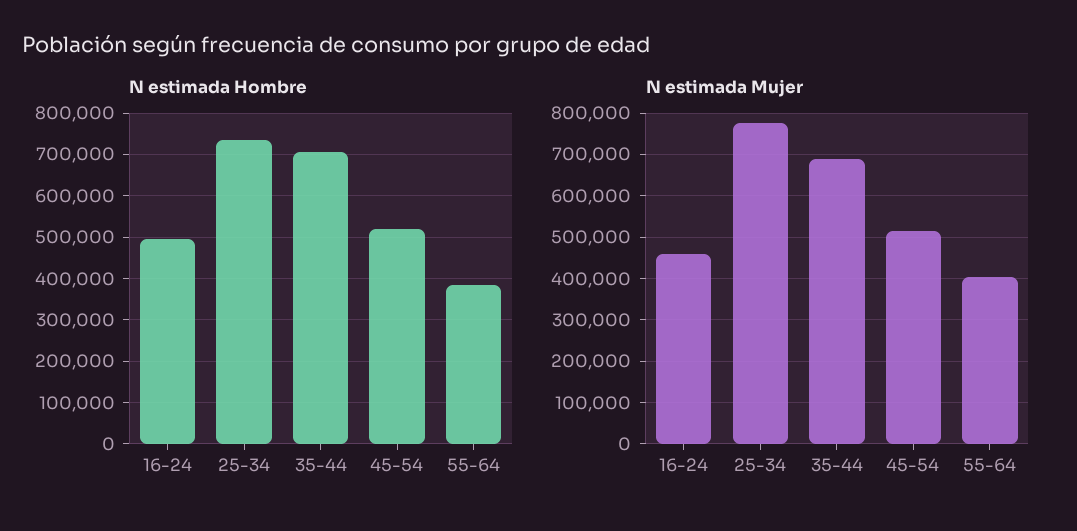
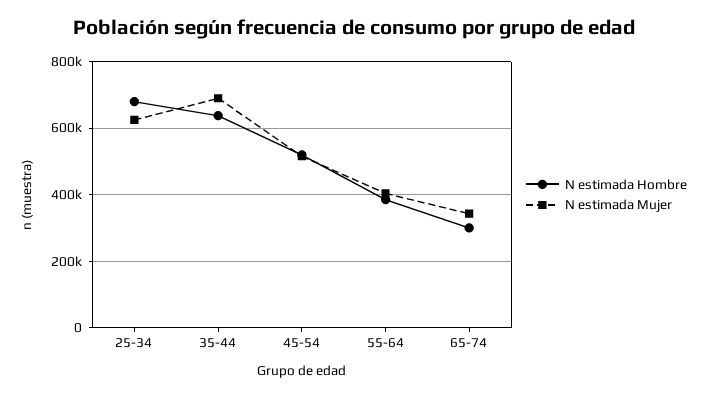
N estimada Hombre, 16-24: 500000 -> none
N estimada Hombre, 25-34: 740000 -> 680000
N estimada Hombre, 35-44: 700000 -> 640000
N estimada Mujer, 16-24: 460000 -> none
N estimada Mujer, 25-34: 780000 -> 620000
N estimada Hombre, 65-74: none -> 300000
N estimada Mujer, 65-74: none -> 340000

